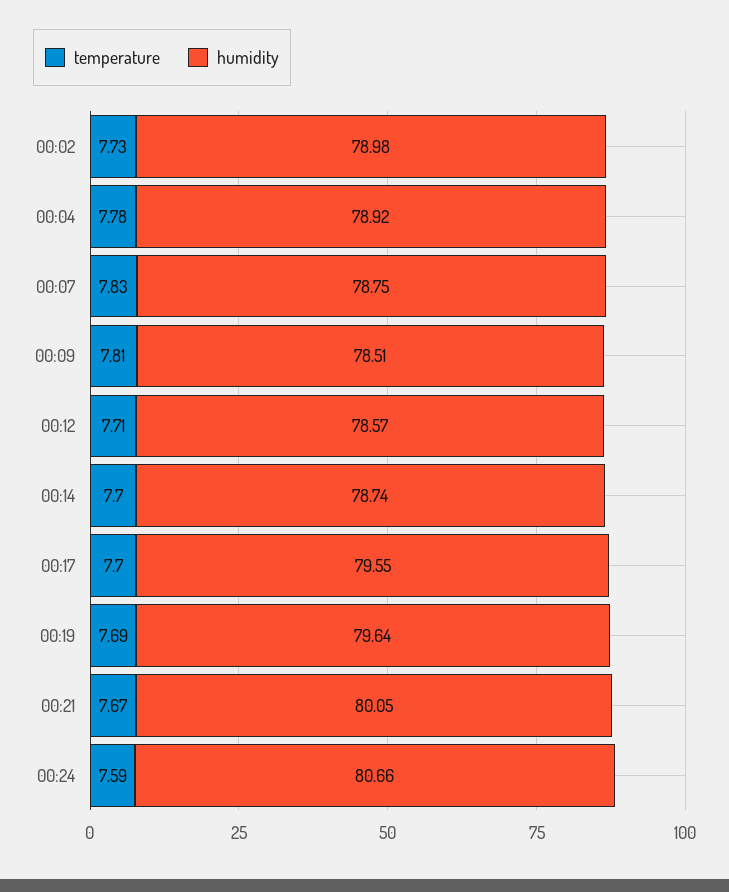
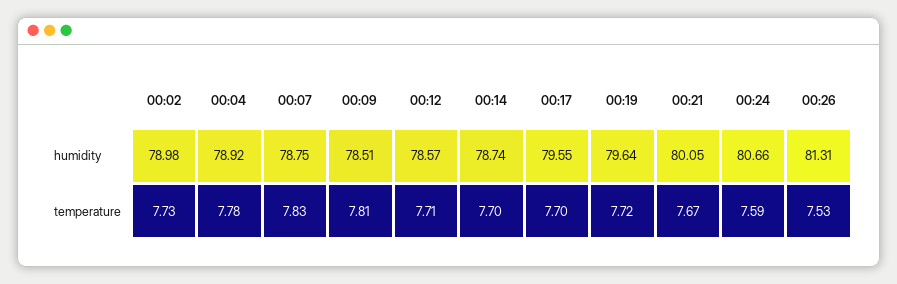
temperature, 00:19: 7.69 -> 7.72
humidity, 00:26: none -> 81.31
temperature, 00:26: none -> 7.53

